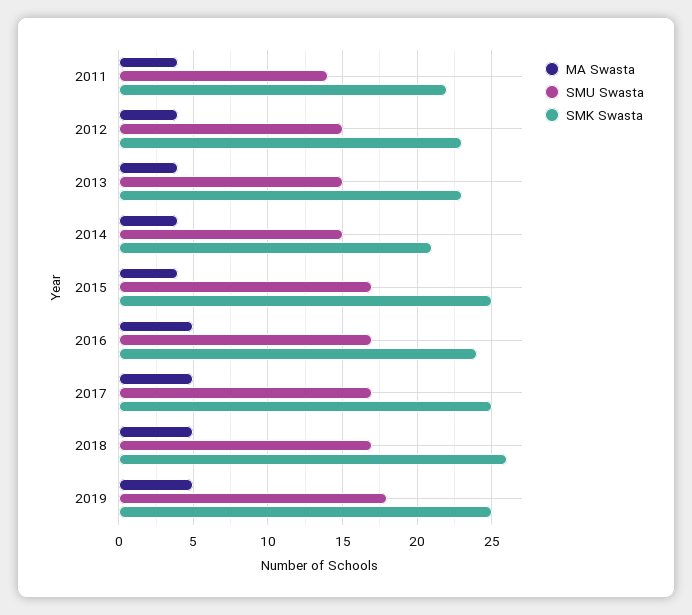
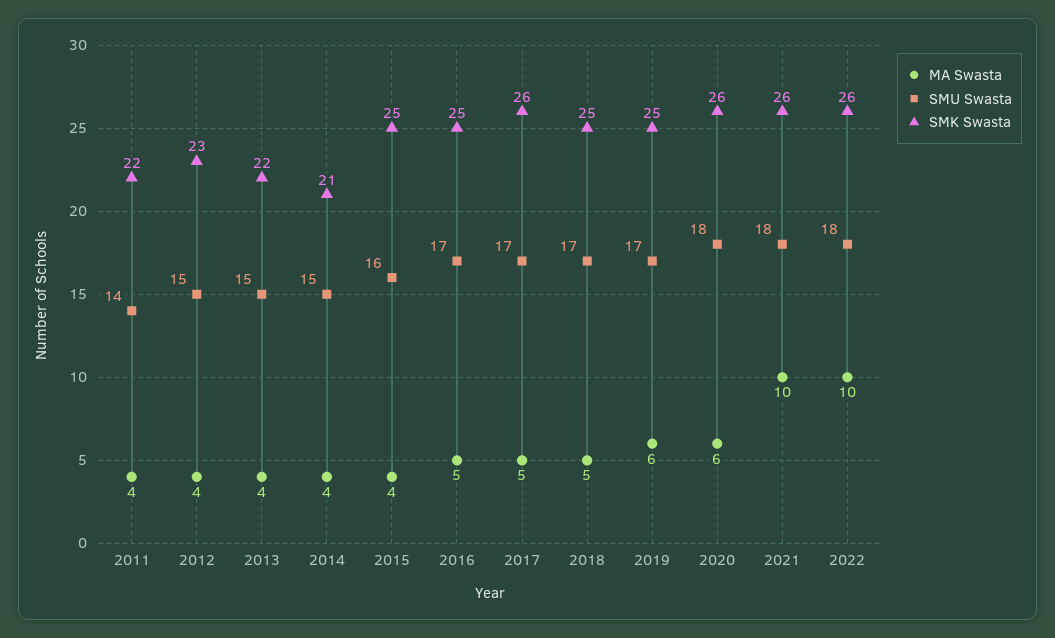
SMK Swasta, 2013: 23 -> 22
SMU Swasta, 2015: 17 -> 16
SMK Swasta, 2016: 24 -> 25
SMK Swasta, 2017: 25 -> 26
SMK Swasta, 2018: 26 -> 25
MA Swasta, 2019: 5 -> 6
SMU Swasta, 2019: 18 -> 17
MA Swasta, 2020: none -> 6
SMU Swasta, 2020: none -> 18
SMK Swasta, 2020: none -> 26
MA Swasta, 2021: none -> 10
SMU Swasta, 2021: none -> 18
SMK Swasta, 2021: none -> 26
MA Swasta, 2022: none -> 10
SMU Swasta, 2022: none -> 18
SMK Swasta, 2022: none -> 26

